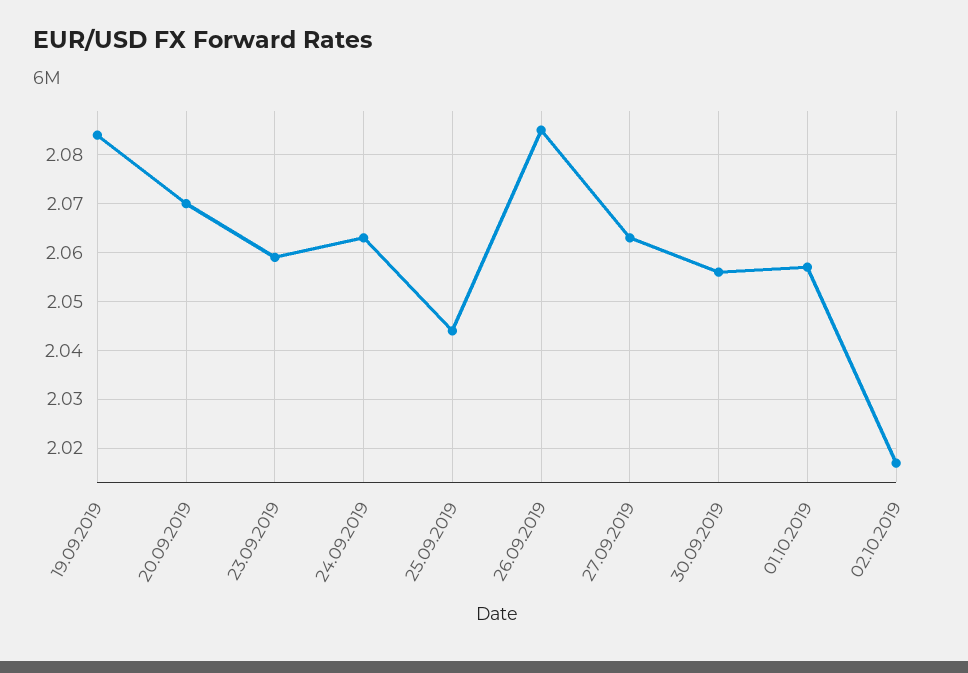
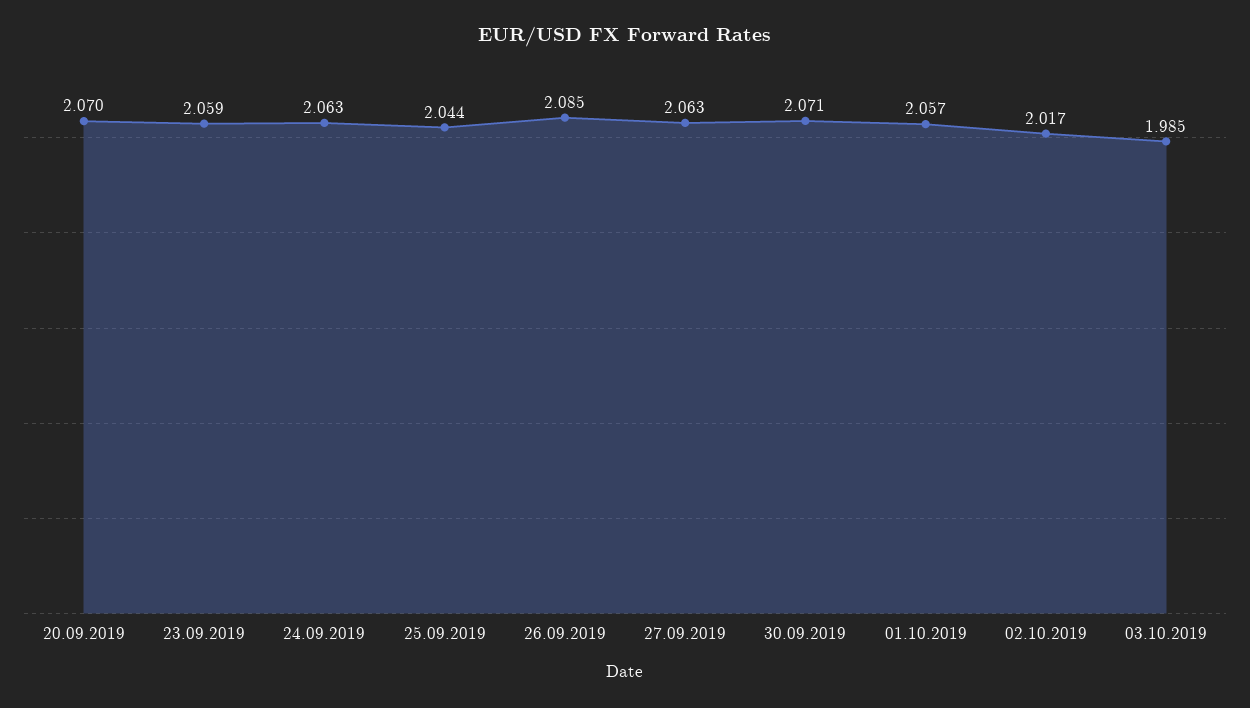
19.09.2019: 2.085 -> none
30.09.2019: 2.055 -> 2.071
03.10.2019: none -> 1.985

